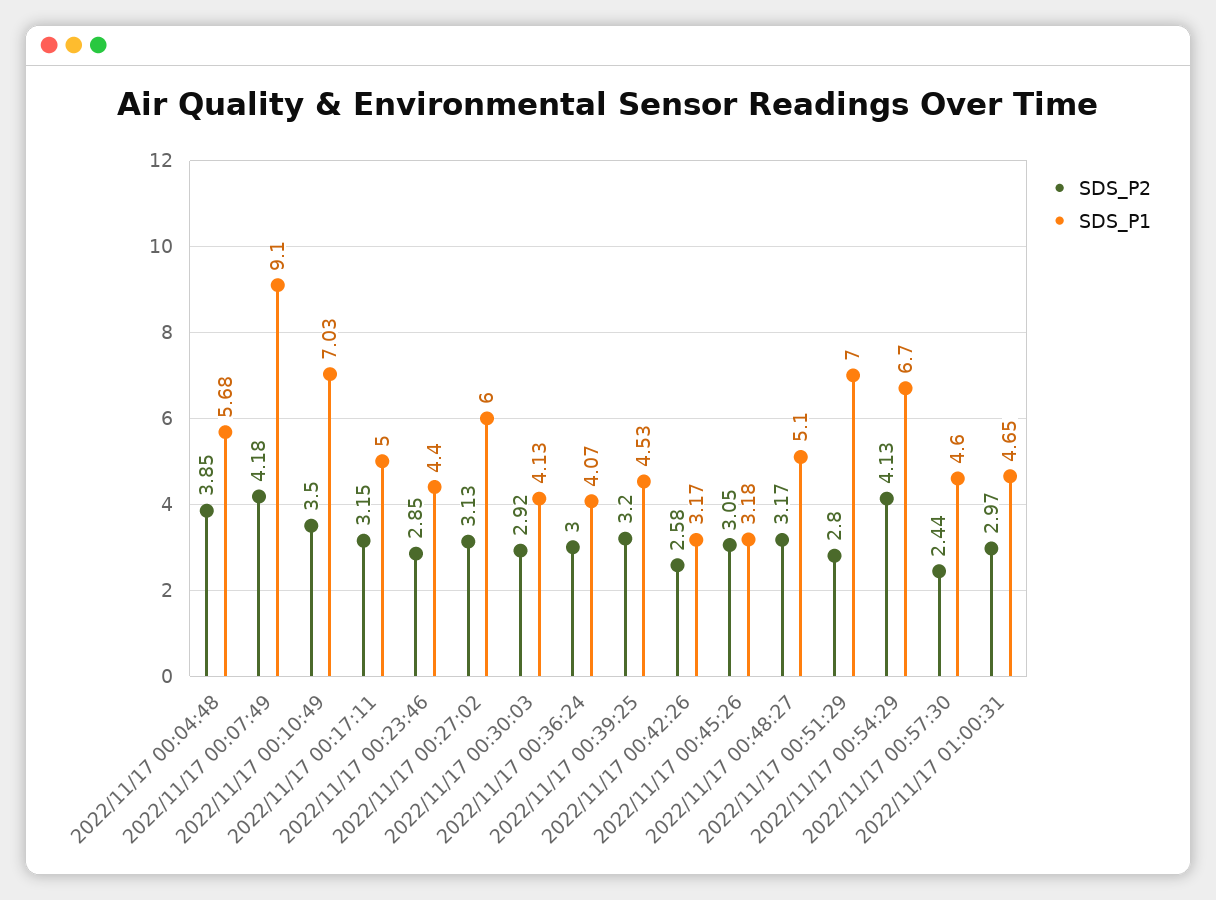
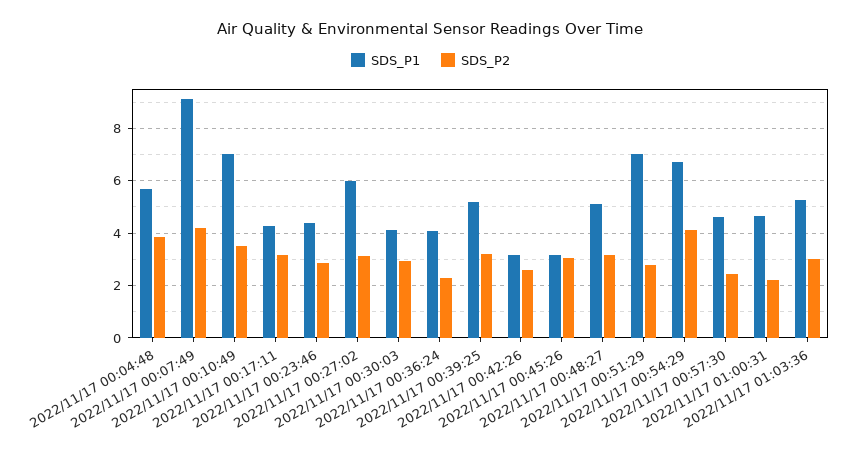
SDS_P1, 2022/11/17 00:17:11: 5 -> 4.25
SDS_P2, 2022/11/17 00:36:24: 3 -> 2.25
SDS_P1, 2022/11/17 00:39:25: 4.53 -> 5.25
SDS_P2, 2022/11/17 01:00:31: 2.97 -> 2.25
SDS_P1, 2022/11/17 01:03:36: none -> 5.25
SDS_P2, 2022/11/17 01:03:36: none -> 3

